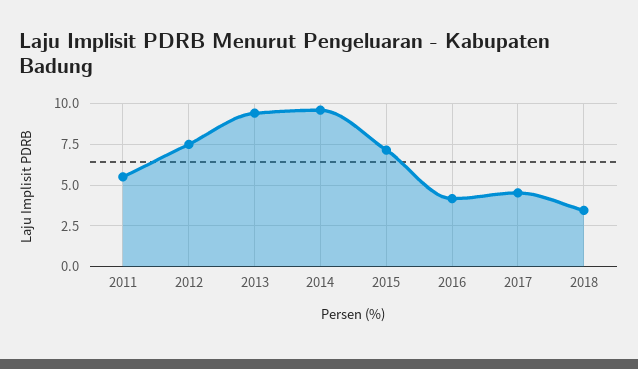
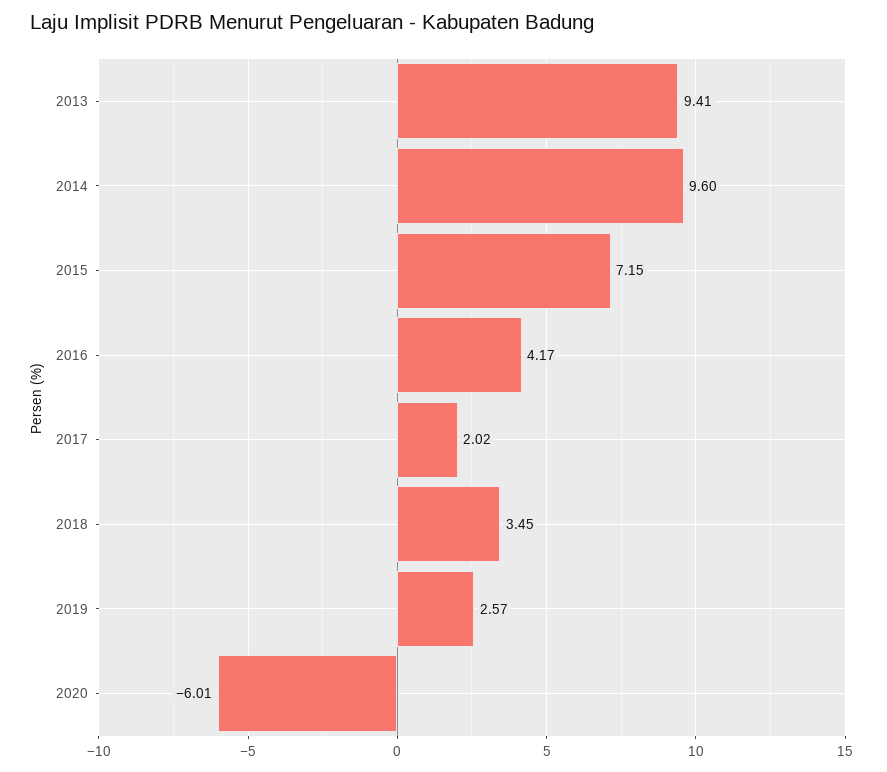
2011: 5.5 -> none
2012: 7.5 -> none
2017: 4.5 -> 2.02
2019: none -> 2.57
2020: none -> -6.01

